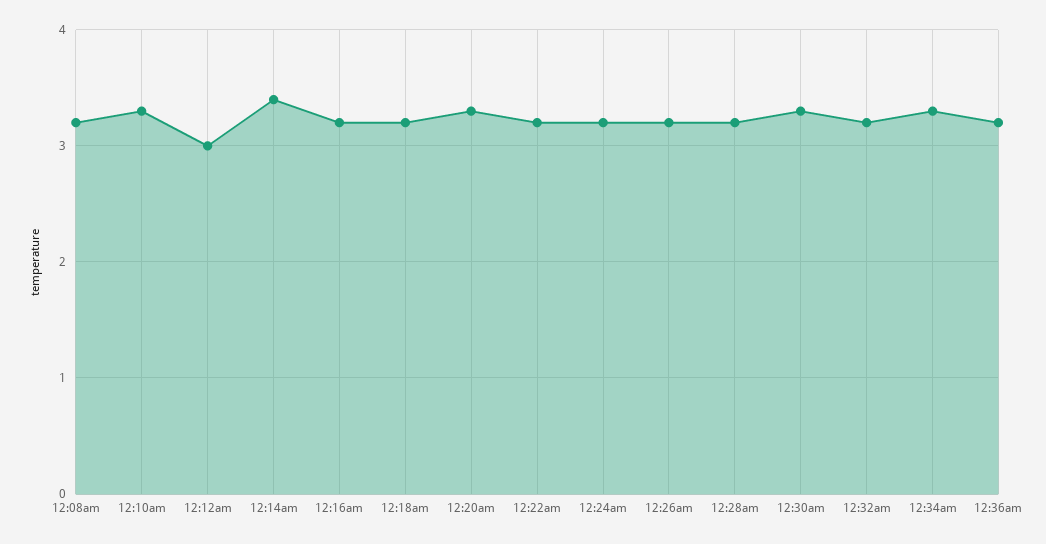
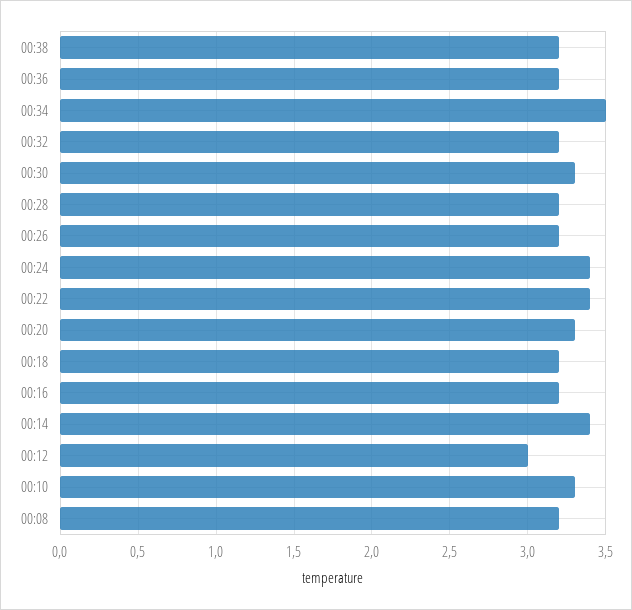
12:22am: 3.2 -> 3.4
12:24am: 3.2 -> 3.4
12:34am: 3.3 -> 3.5
00:38: none -> 3.2

